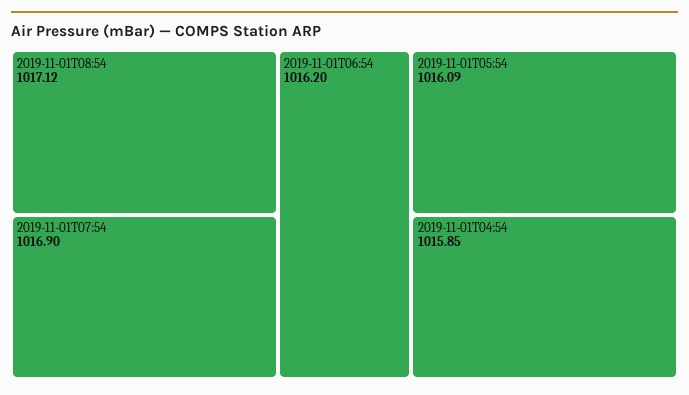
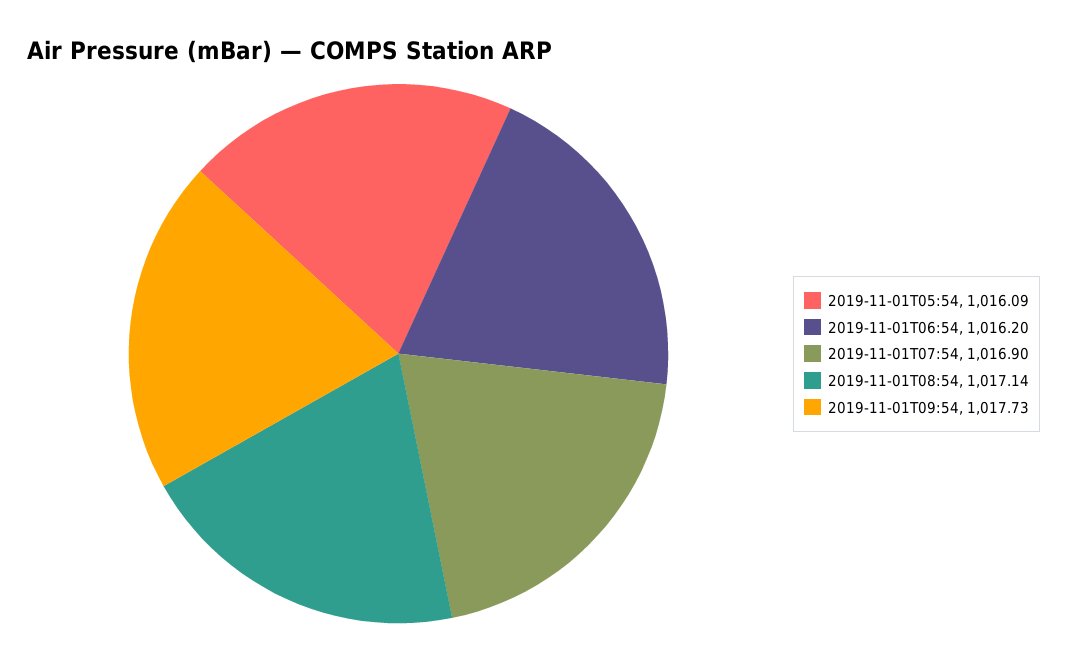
2019-11-01T08:54: 1017.12 -> 1017.14
2019-11-01T04:54: 1015.85 -> none
2019-11-01T09:54: none -> 1017.73

